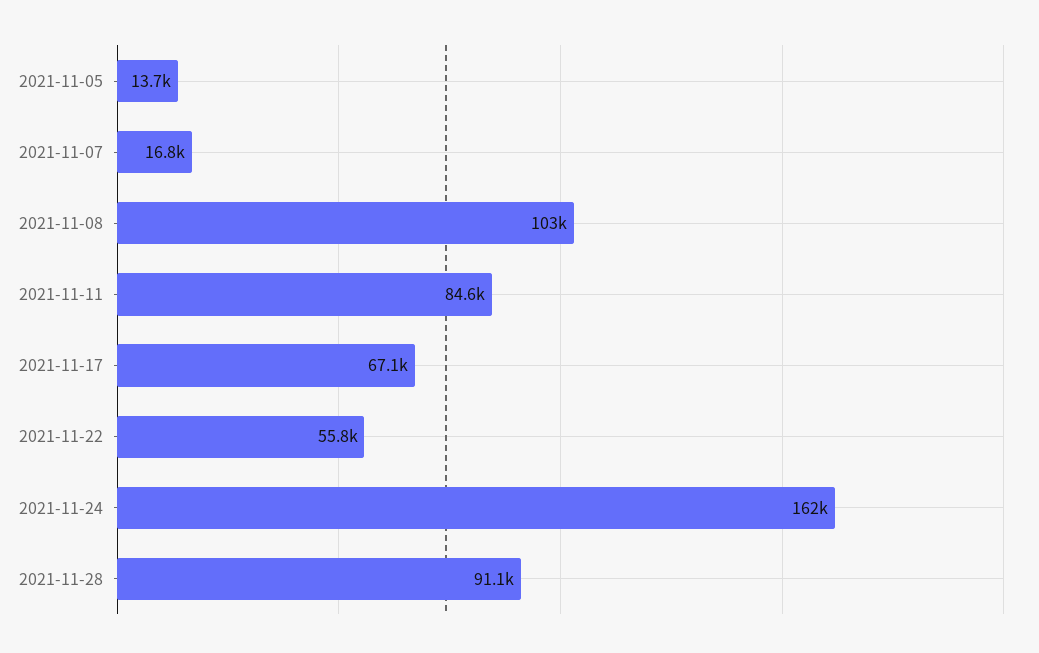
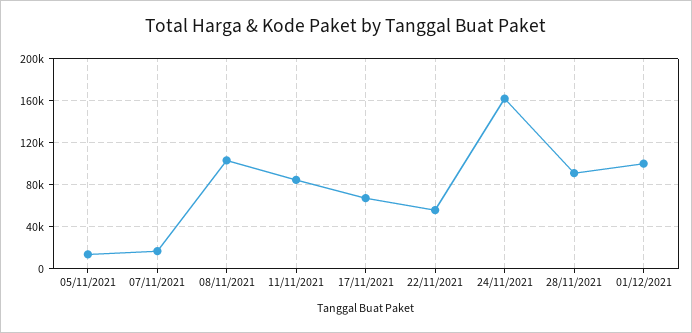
01/12/2021: none -> 100000

